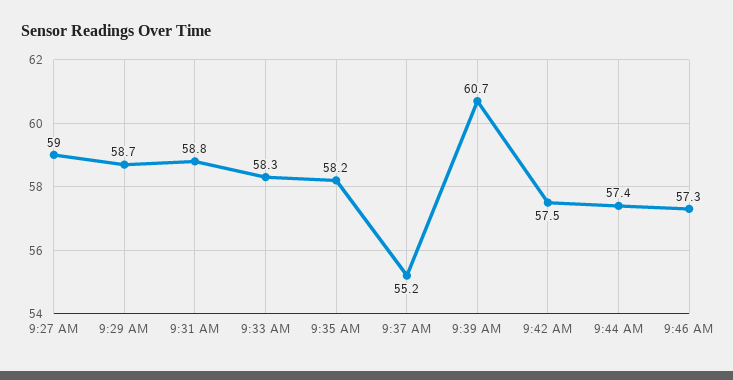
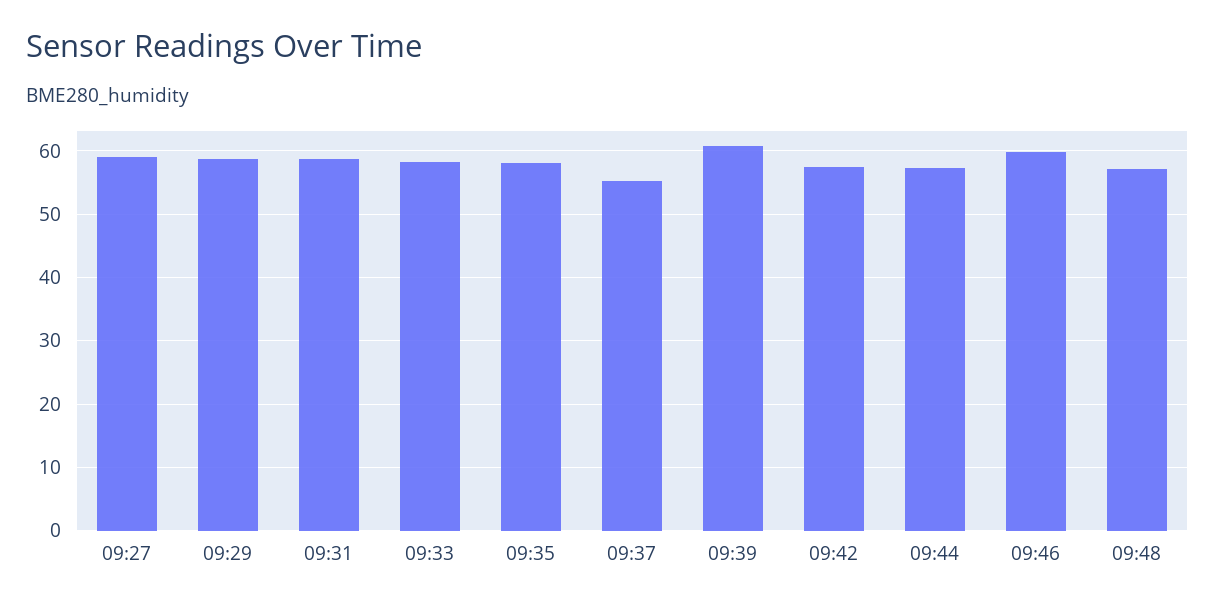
9:46 AM: 57.3 -> 60
09:48: none -> 57

